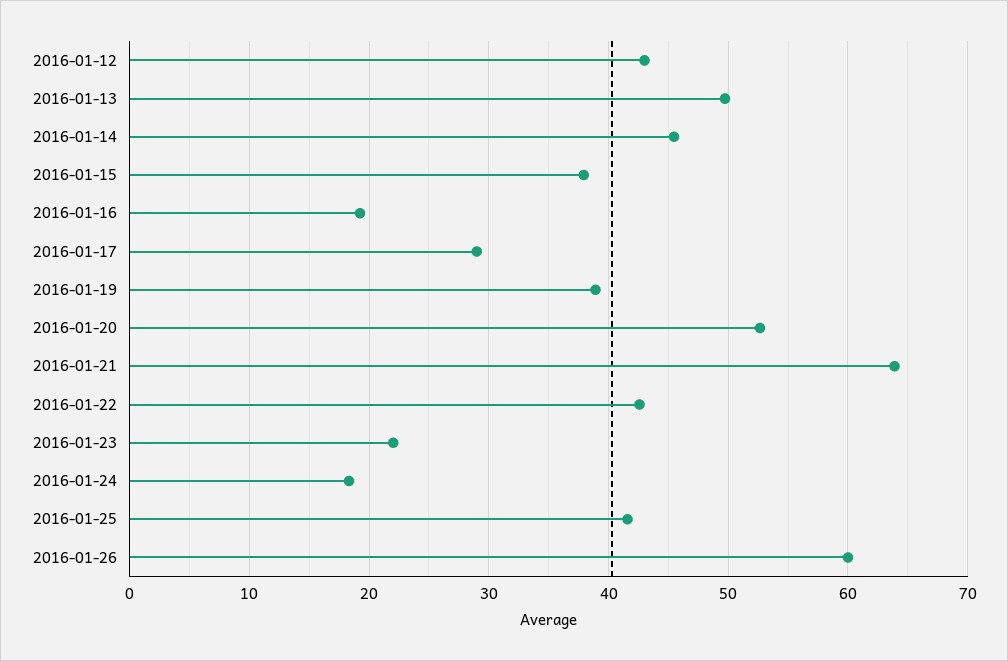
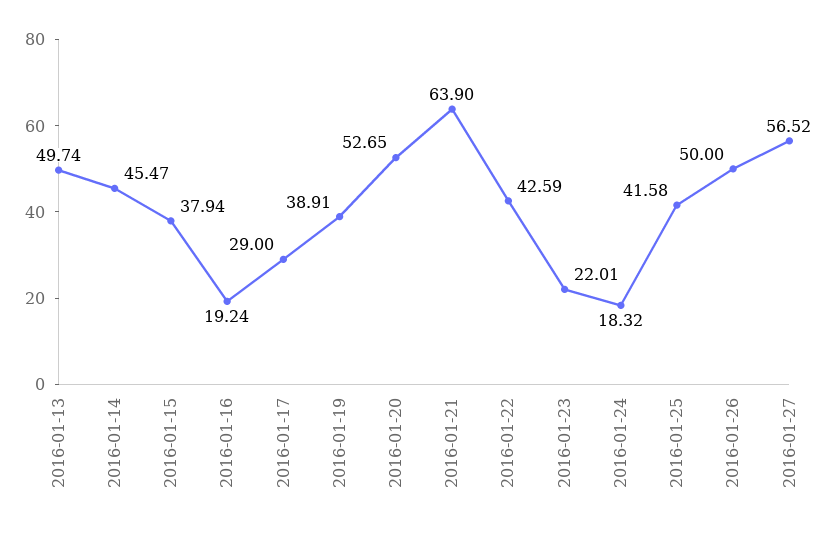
2016-01-12: 43 -> none
2016-01-26: 60 -> 50
2016-01-27: none -> 56.52

